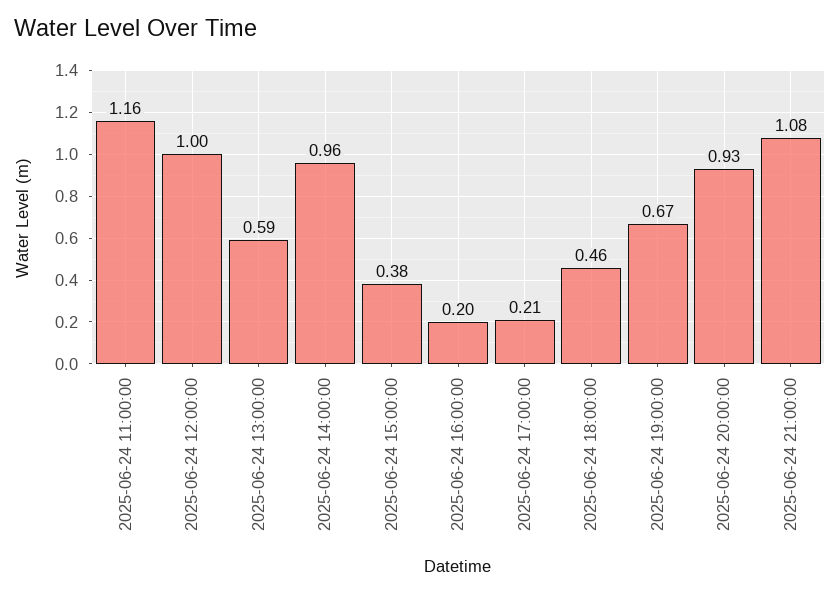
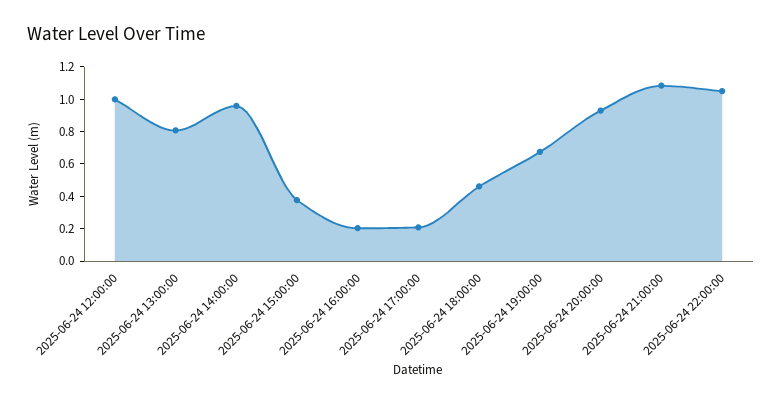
2025-06-24 11:00:00: 1.16 -> none
2025-06-24 13:00:00: 0.59 -> 0.8
2025-06-24 22:00:00: none -> 1.05

